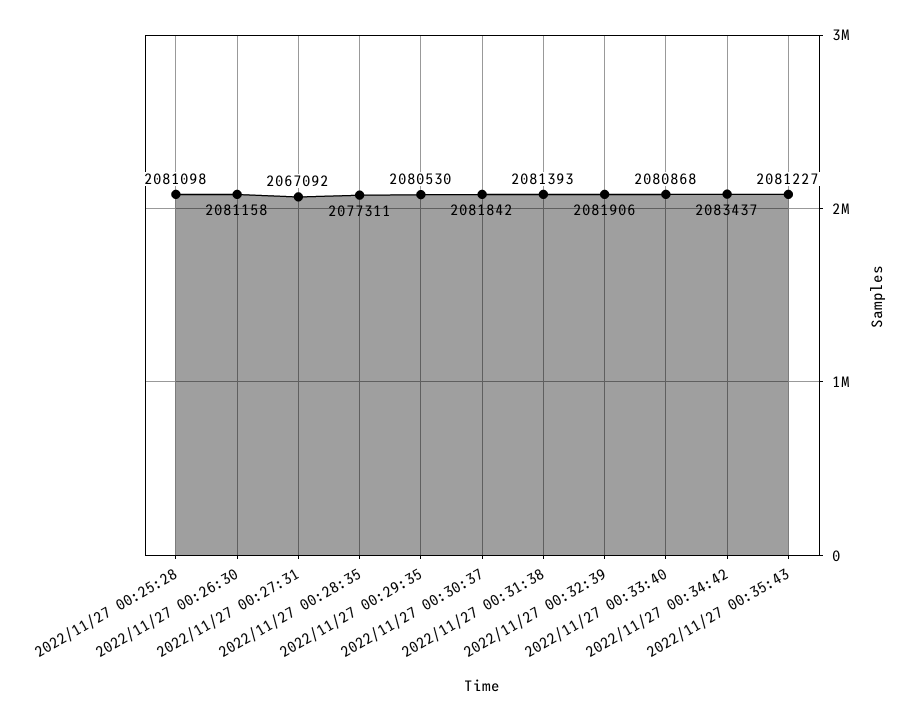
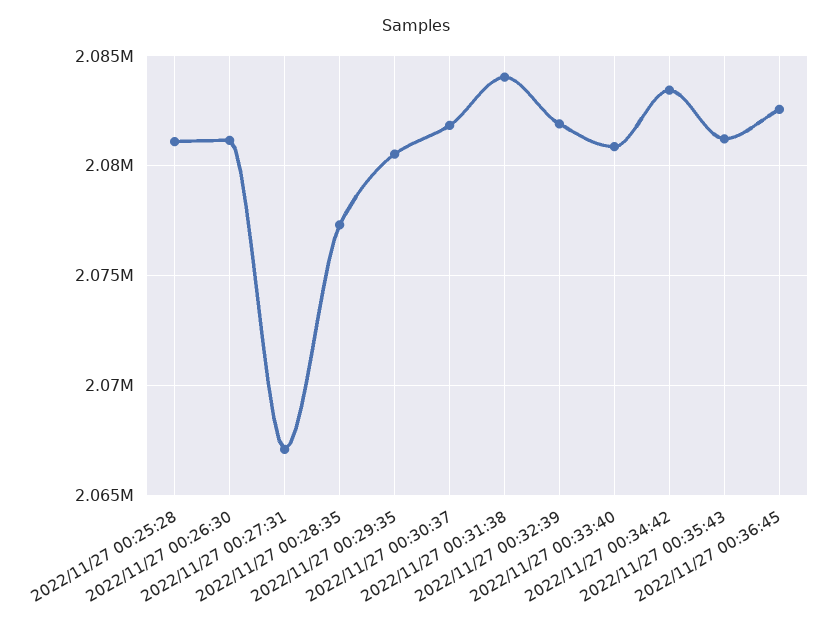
2022/11/27 00:31:38: 2081393 -> 2084000
2022/11/27 00:36:45: none -> 2082500

